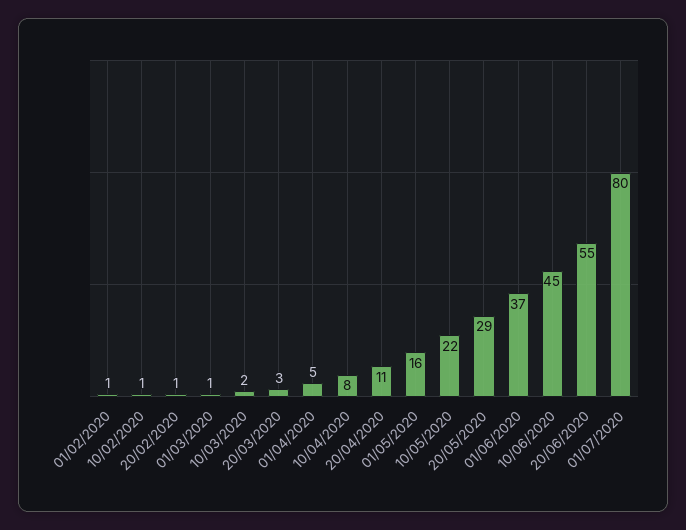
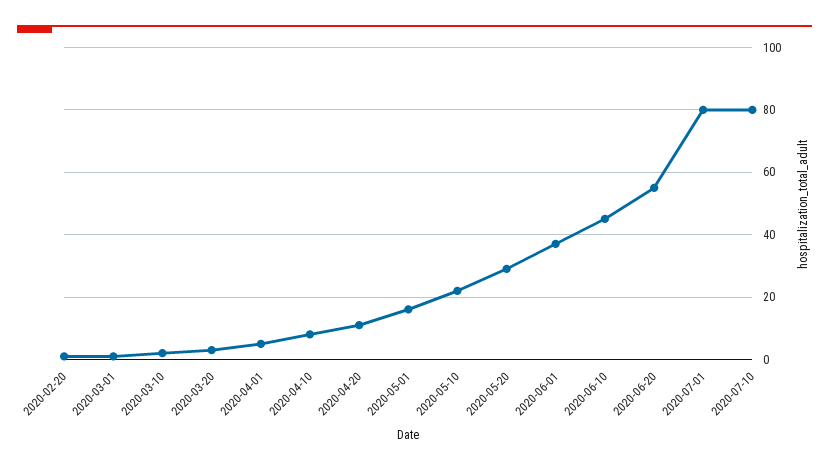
01/02/2020: 1 -> none
10/02/2020: 1 -> none
2020-07-10: none -> 80

